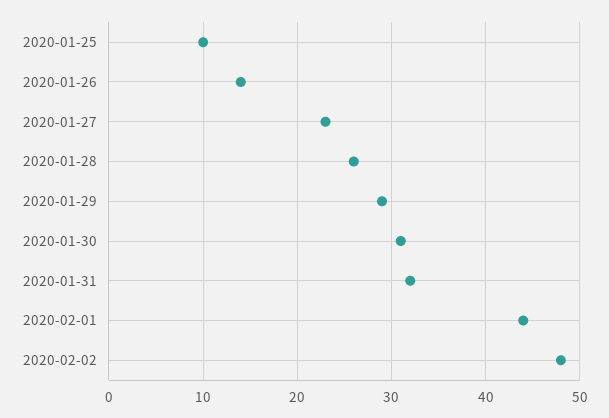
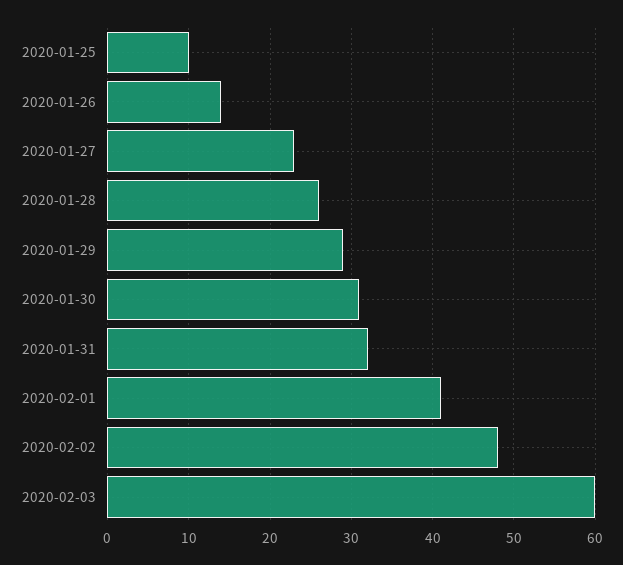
2020-02-01: 44 -> 41
2020-02-03: none -> 60

